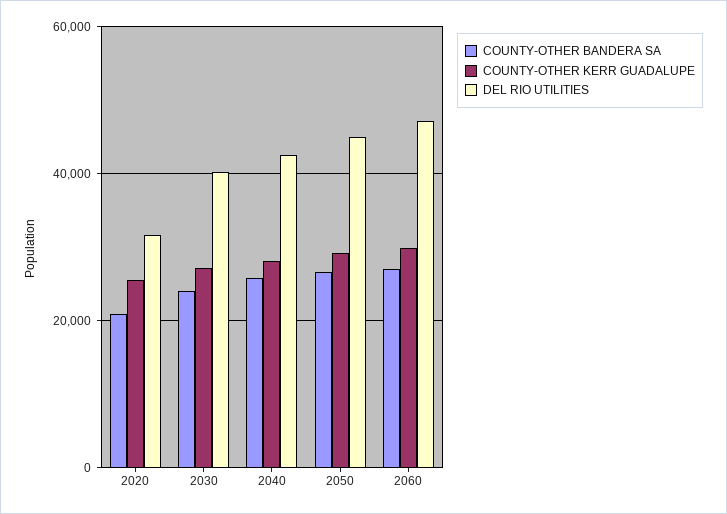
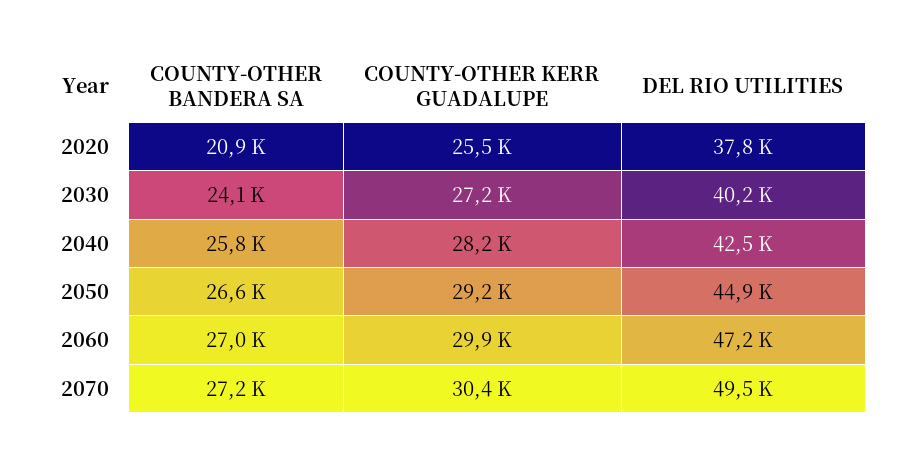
DEL RIO UTILITIES, 2020: 32000 -> 37800
COUNTY-OTHER BANDERA SA, 2070: none -> 27200
COUNTY-OTHER KERR GUADALUPE, 2070: none -> 30400
DEL RIO UTILITIES, 2070: none -> 49500

